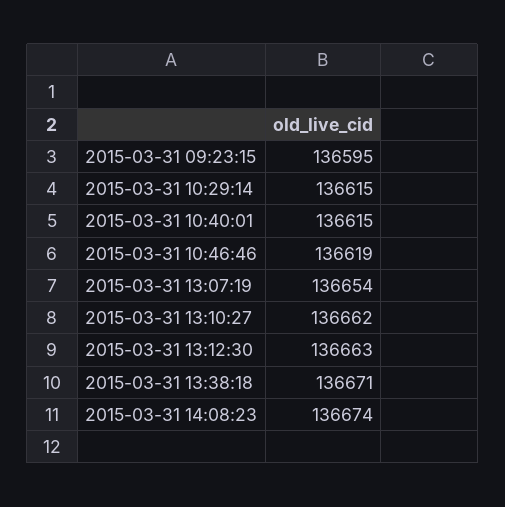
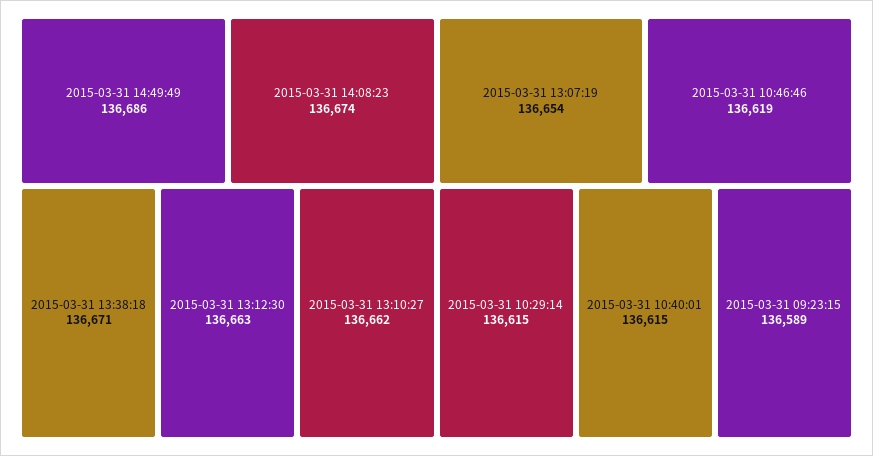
2015-03-31 09:23:15: 136595 -> 136589
2015-03-31 14:49:49: none -> 136686

